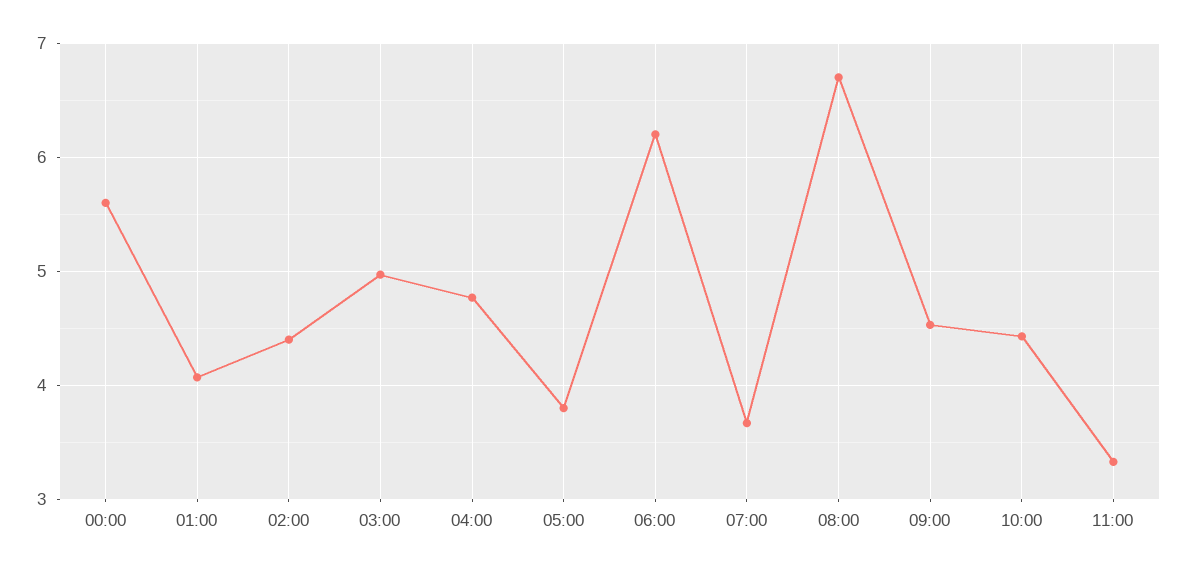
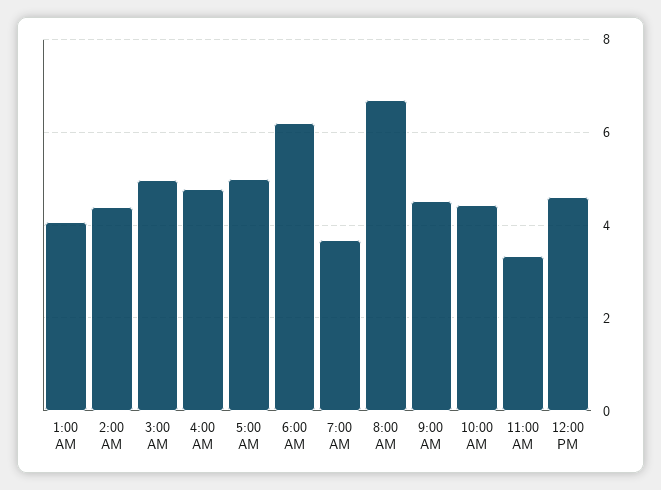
00:00: 5.6 -> none
05:00: 3.8 -> 5
12:00 PM: none -> 4.6

